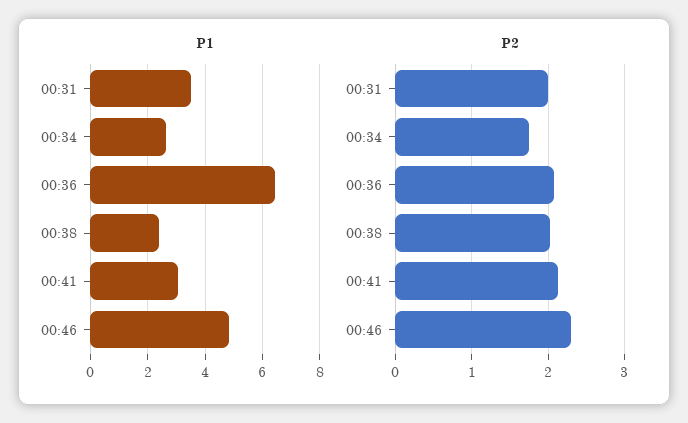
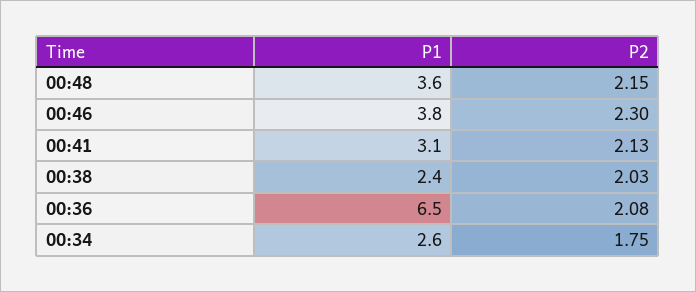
P1, 00:31: 3.5 -> none
P1, 00:46: 4.75 -> 3.8
P2, 00:31: 2 -> none
P1, 00:48: none -> 3.6
P2, 00:48: none -> 2.15

